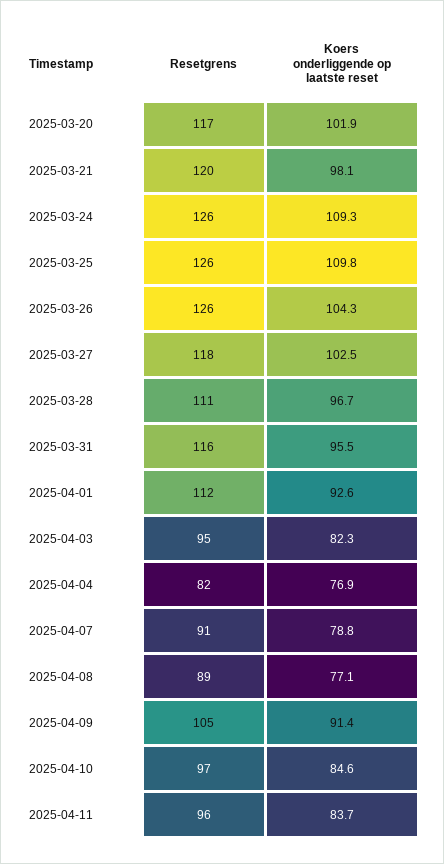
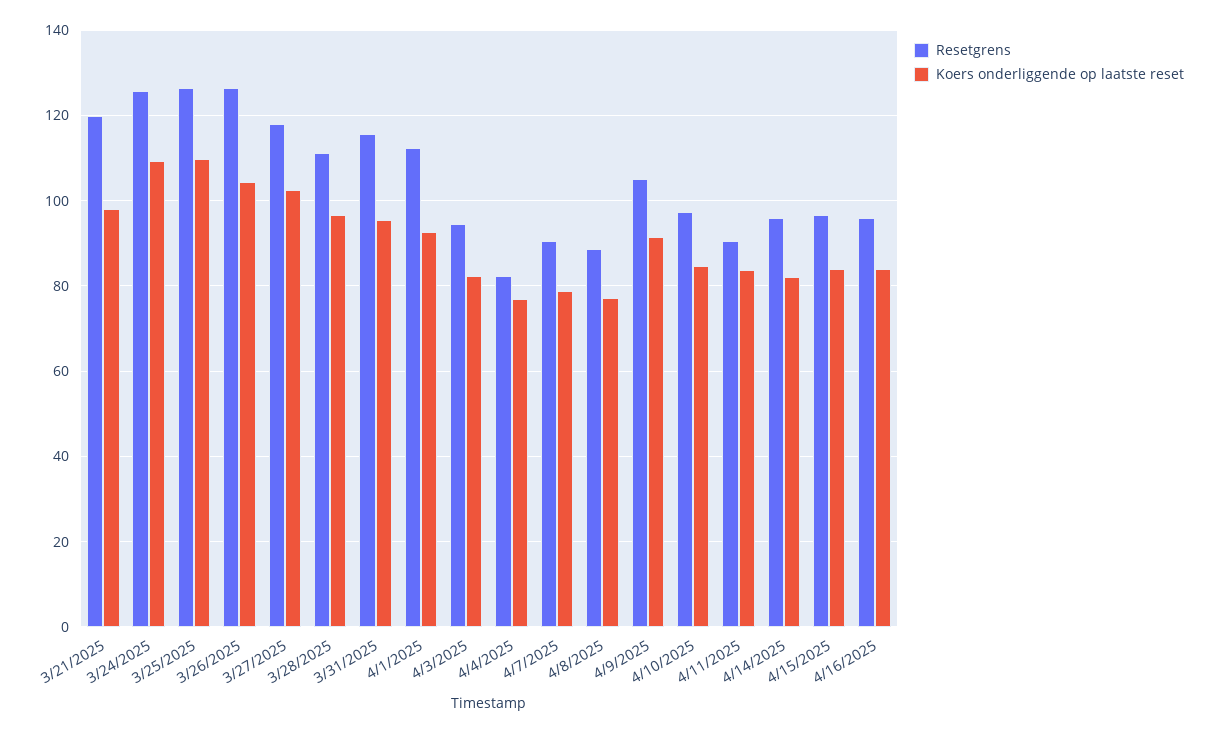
Resetgrens, 2025-03-20: 117 -> none
Koers onderliggende op laatste reset, 2025-03-20: 101.9 -> none
Resetgrens, 2025-04-11: 96 -> 90
Resetgrens, 4/14/2025: none -> 96
Koers onderliggende op laatste reset, 4/14/2025: none -> 82
Resetgrens, 4/15/2025: none -> 96
Koers onderliggende op laatste reset, 4/15/2025: none -> 84
Resetgrens, 4/16/2025: none -> 96
Koers onderliggende op laatste reset, 4/16/2025: none -> 84

